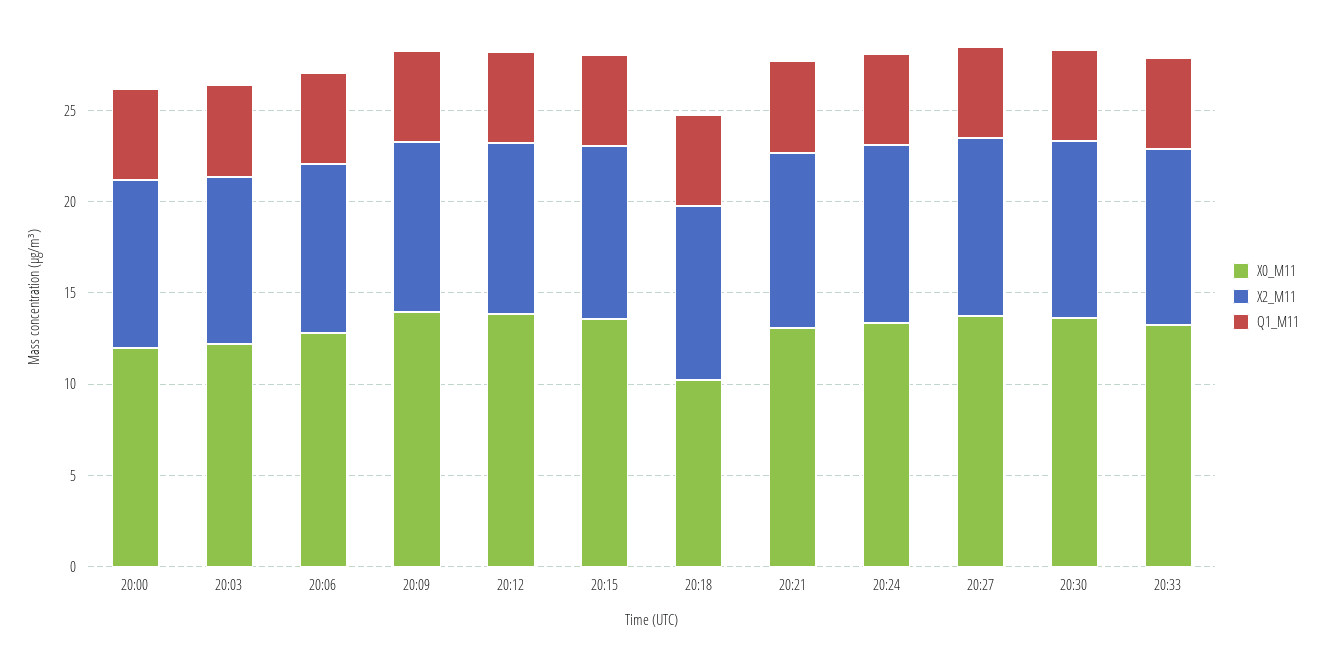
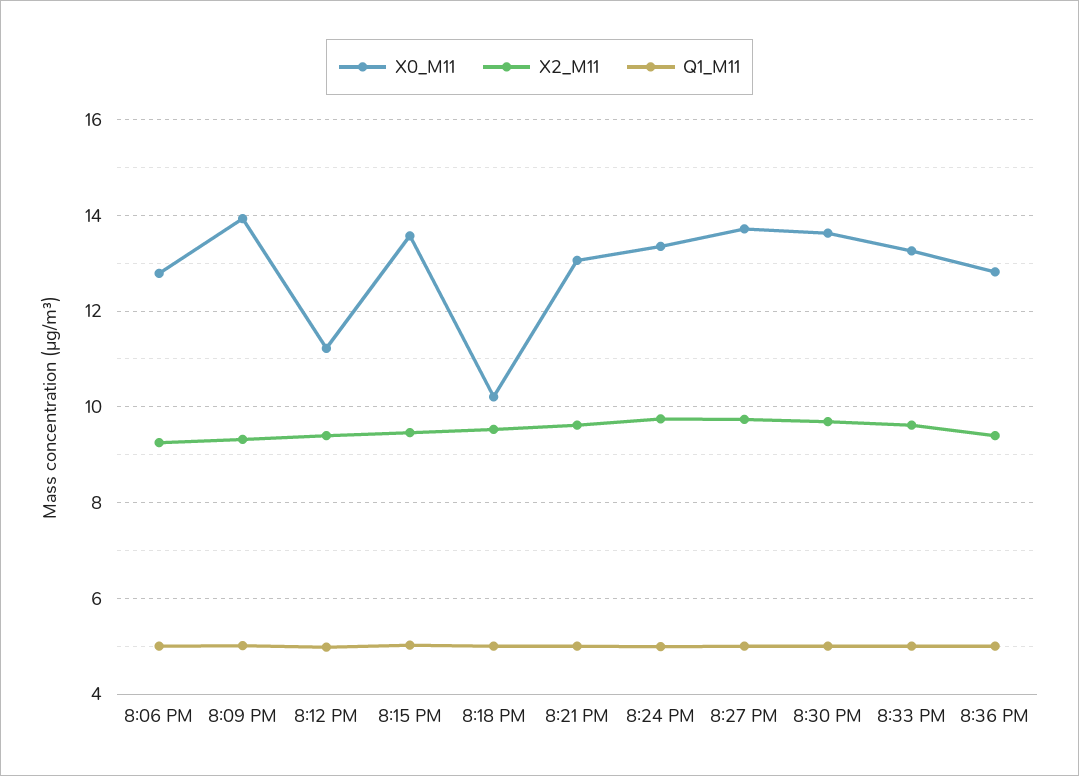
X0_M11, 20:00: 12 -> none
X2_M11, 20:00: 9 -> none
Q1_M11, 20:00: 5 -> none
X0_M11, 20:03: 12 -> none
X2_M11, 20:03: 9 -> none
Q1_M11, 20:03: 5 -> none
X0_M11, 20:12: 14 -> 11.2
X0_M11, 8:36 PM: none -> 12.8
X2_M11, 8:36 PM: none -> 9.4
Q1_M11, 8:36 PM: none -> 5

